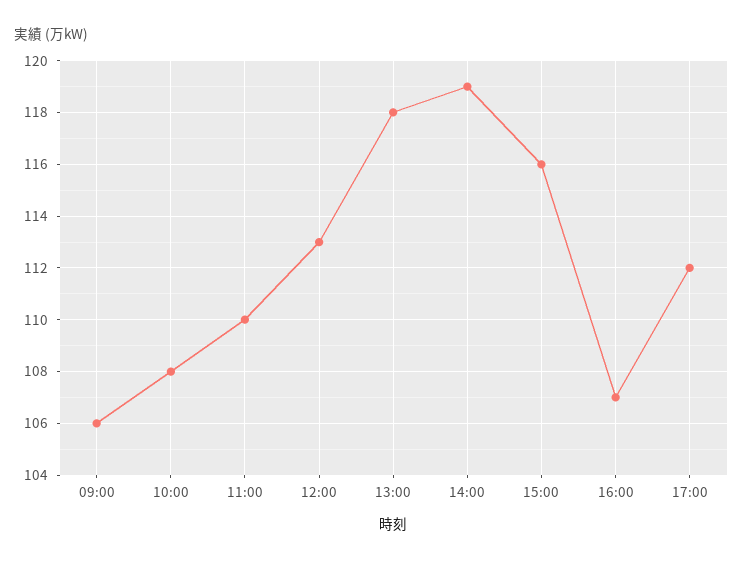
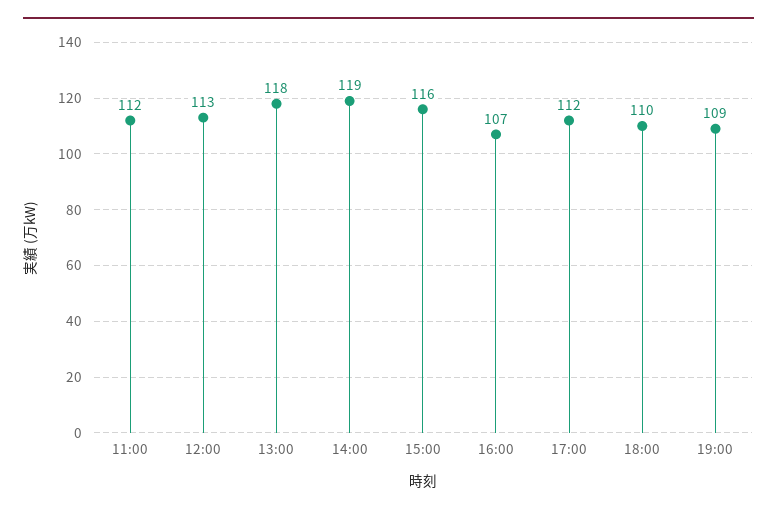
09:00: 106 -> none
10:00: 108 -> none
11:00: 110 -> 112
18:00: none -> 110
19:00: none -> 109

